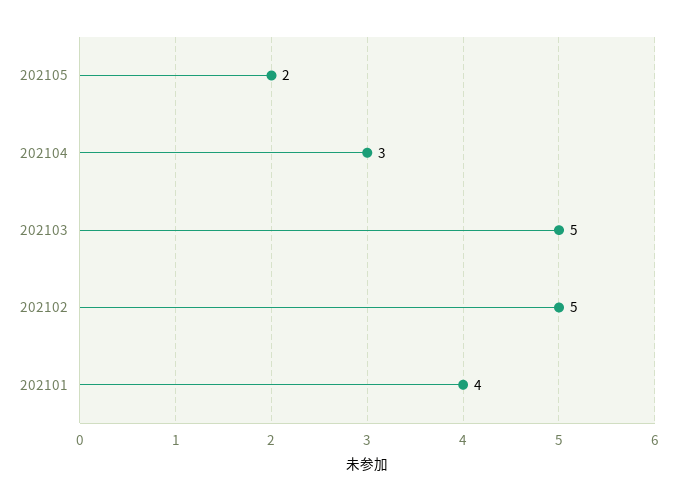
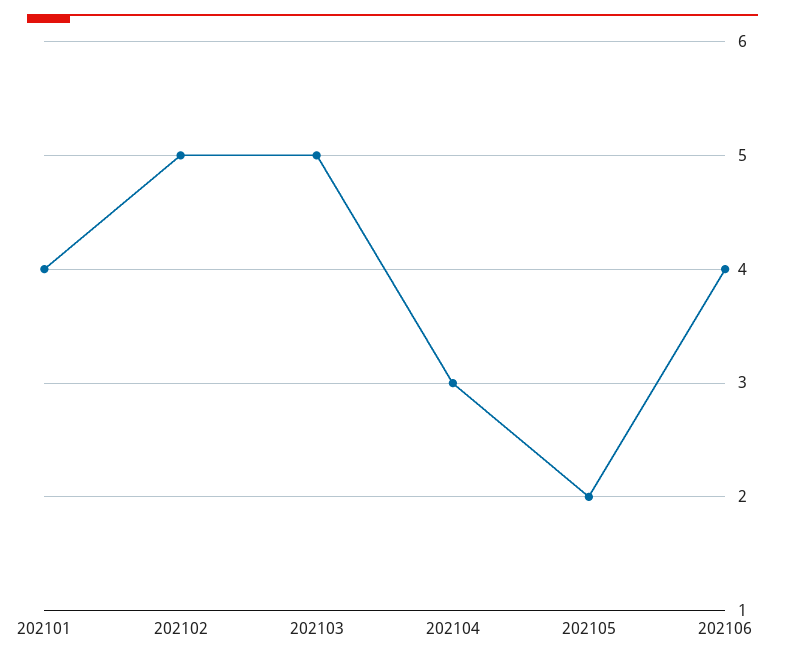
202106: none -> 4

